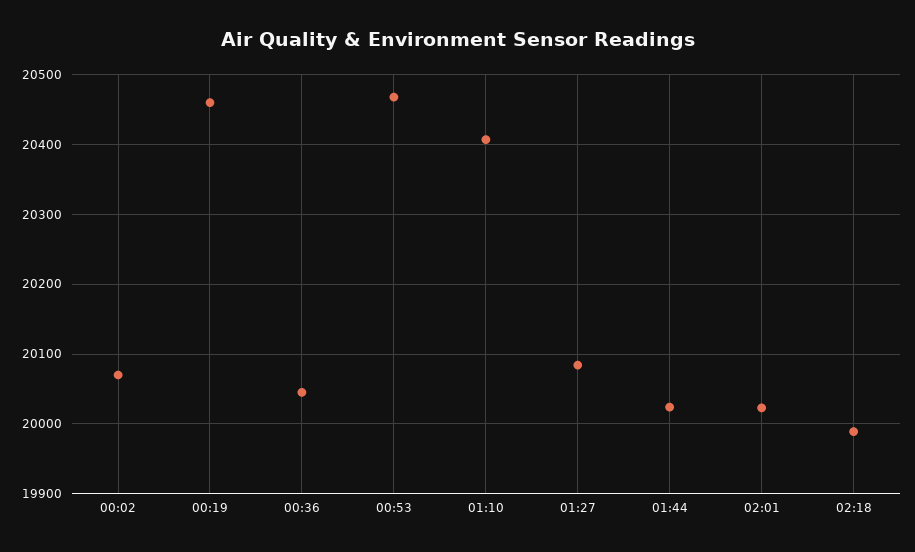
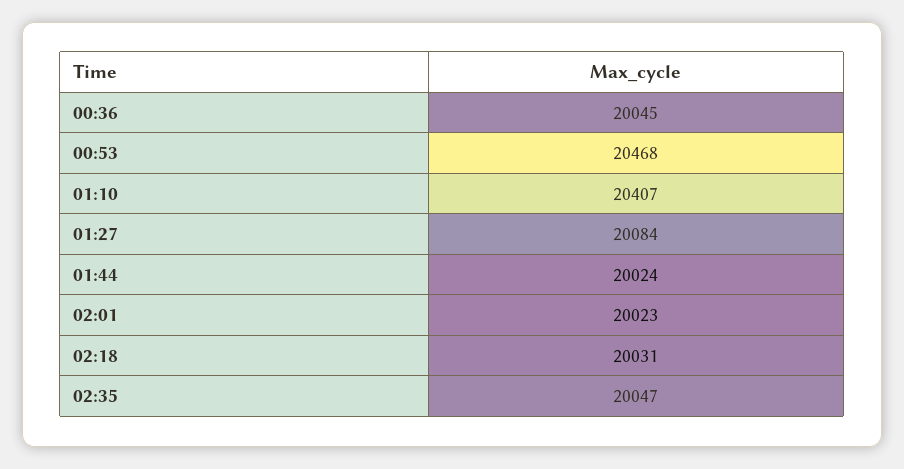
00:02: 20070 -> none
00:19: 20460 -> none
02:18: 19990 -> 20031
02:35: none -> 20047

